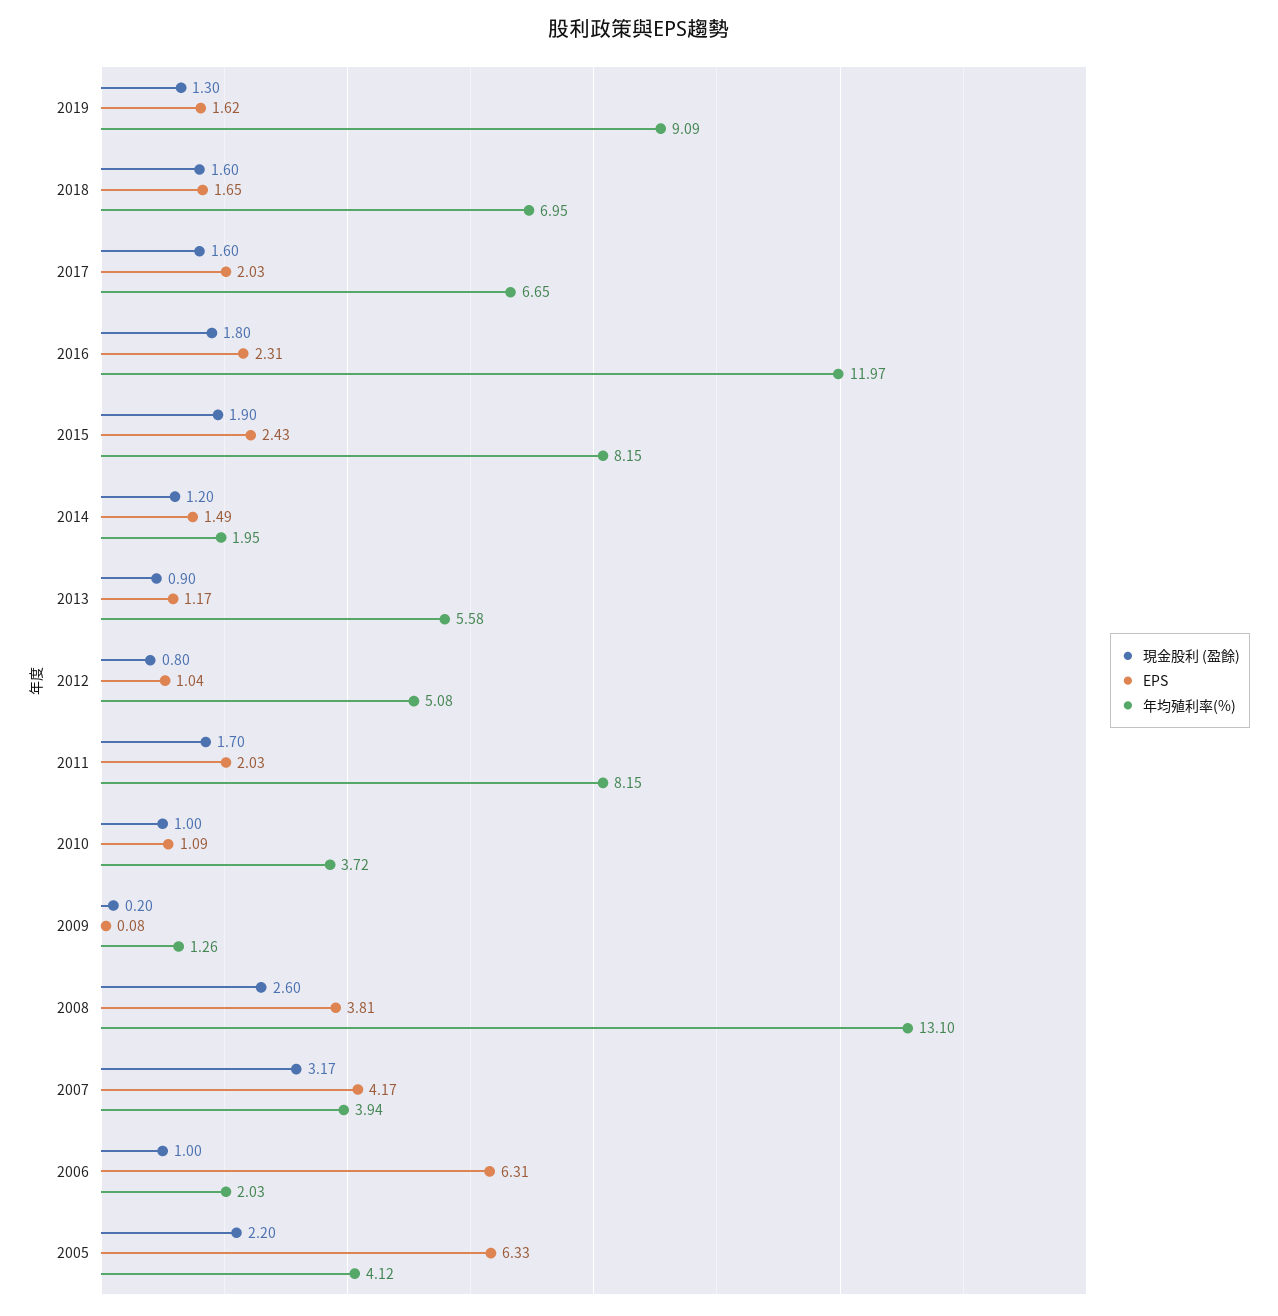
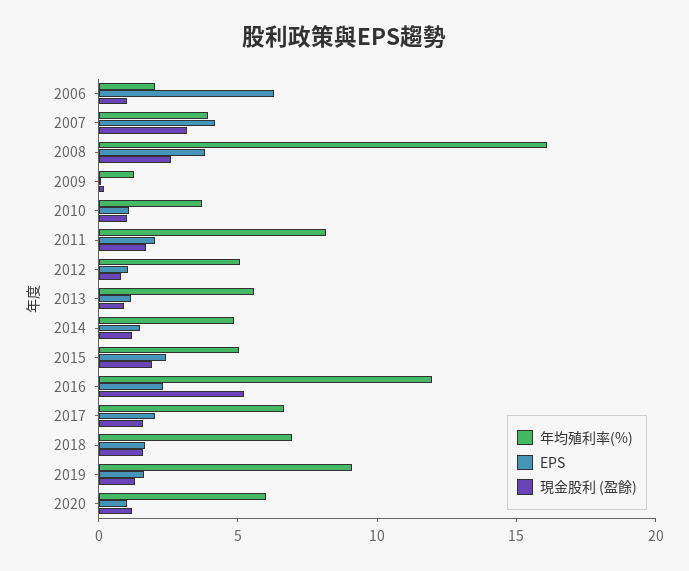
現金股利 (盈餘), 2016: 1.8 -> 5
年均殖利率(%), 2015: 8.15 -> 5
年均殖利率(%), 2014: 1.95 -> 5
年均殖利率(%), 2008: 13.1 -> 16
現金股利 (盈餘), 2005: 2.2 -> none
EPS, 2005: 6.33 -> none
年均殖利率(%), 2005: 4.12 -> none
年均殖利率(%), 2020: none -> 6
EPS, 2020: none -> 1
現金股利 (盈餘), 2020: none -> 1

